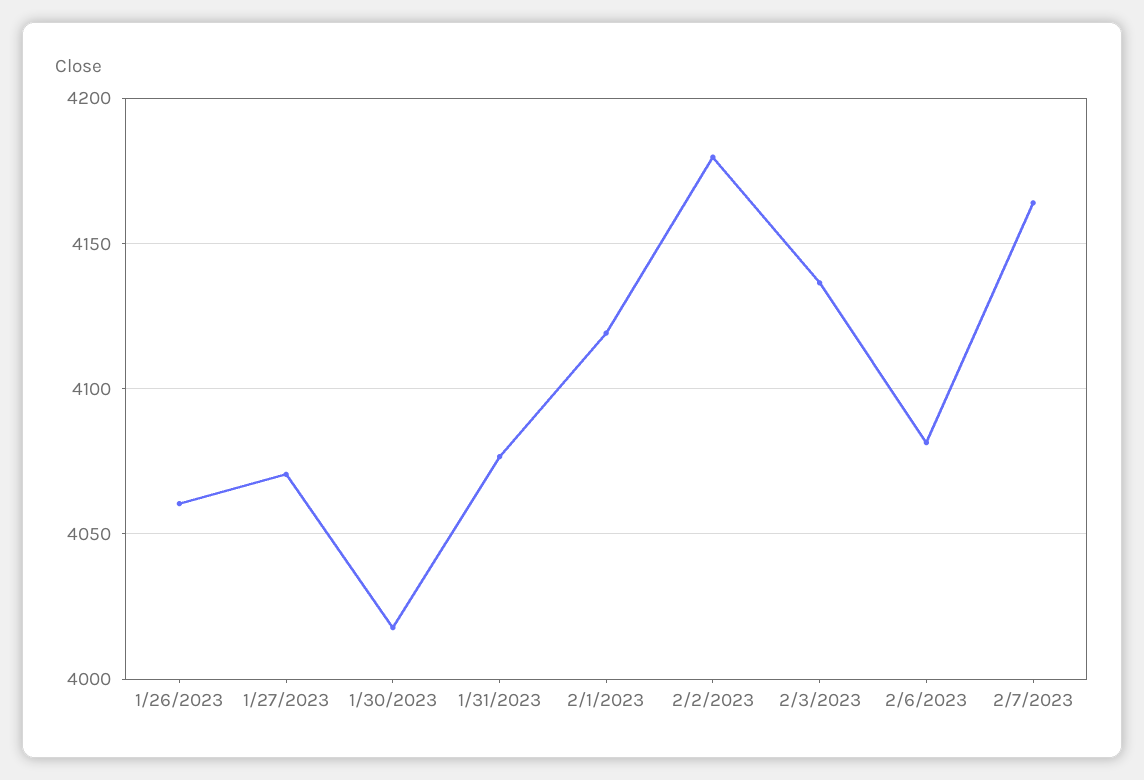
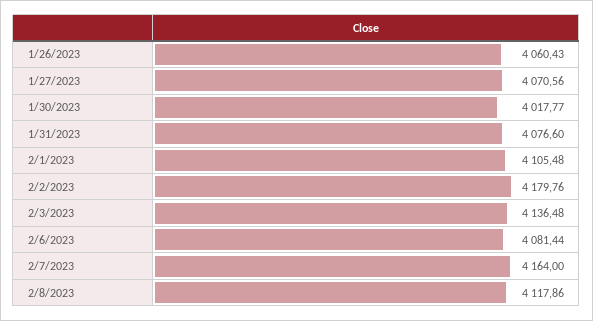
2/1/2023: 4120 -> 4105.48
2/8/2023: none -> 4117.86

